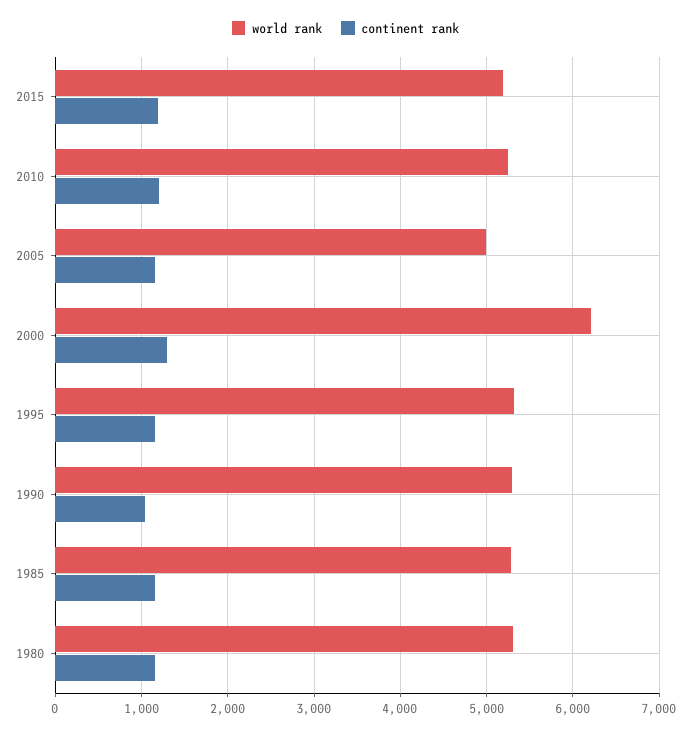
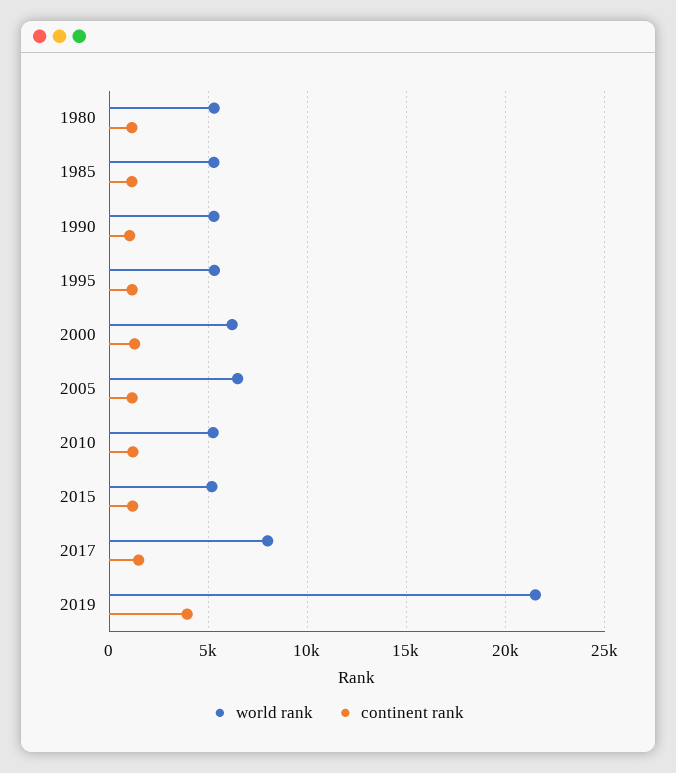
world rank, 2005: 5000 -> 6500
world rank, 2017: none -> 8000
continent rank, 2017: none -> 1500
world rank, 2019: none -> 21500
continent rank, 2019: none -> 4000

